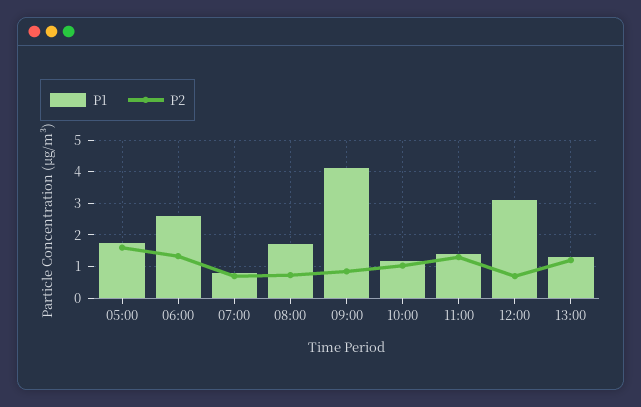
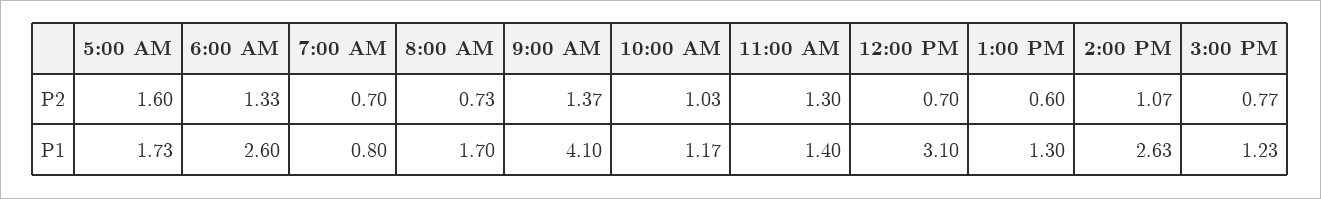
P2, 09:00: 0.8 -> 1.37
P2, 13:00: 1.2 -> 0.6
P2, 2:00 PM: none -> 1.07
P2, 3:00 PM: none -> 0.77
P1, 2:00 PM: none -> 2.63
P1, 3:00 PM: none -> 1.23

